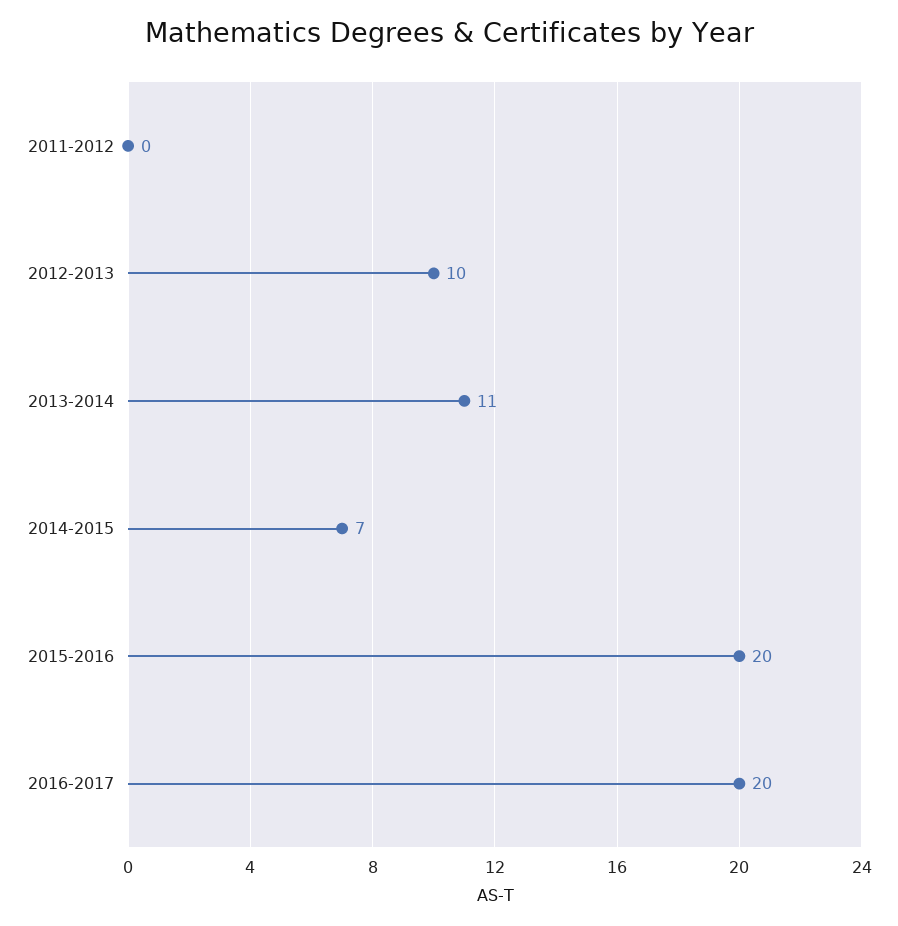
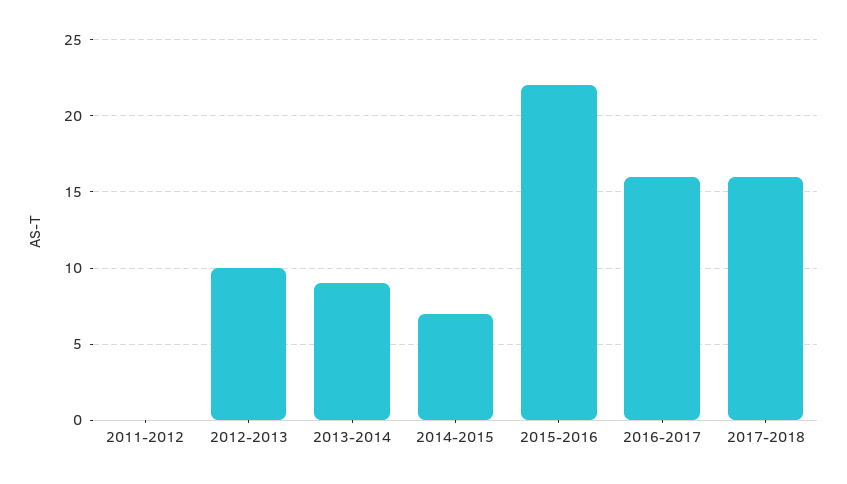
2013-2014: 11 -> 9
2015-2016: 20 -> 22
2016-2017: 20 -> 16
2017-2018: none -> 16

